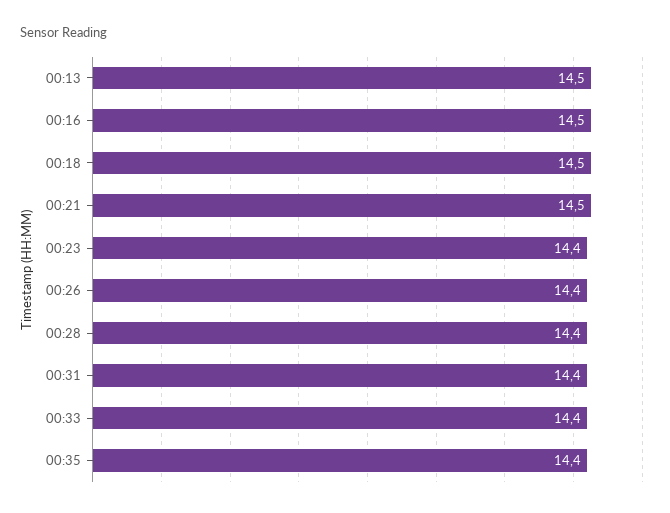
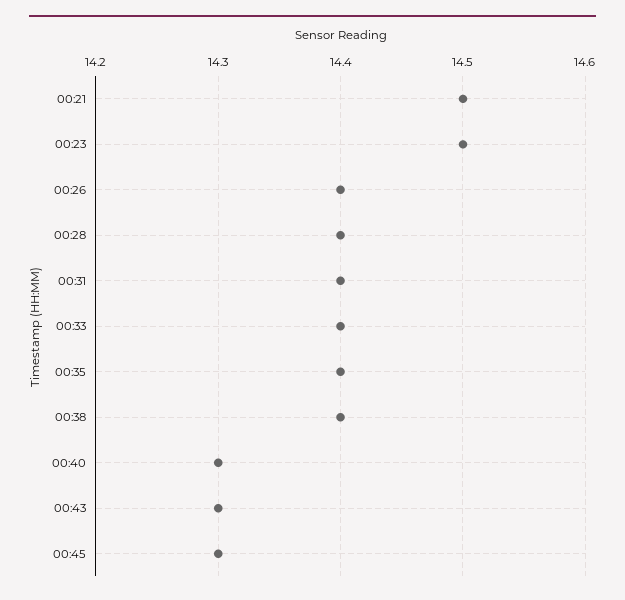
00:13: 14.5 -> none
00:16: 14.5 -> none
00:18: 14.5 -> none
00:23: 14.4 -> 14.5
00:38: none -> 14.4
00:40: none -> 14.3
00:43: none -> 14.3
00:45: none -> 14.3

